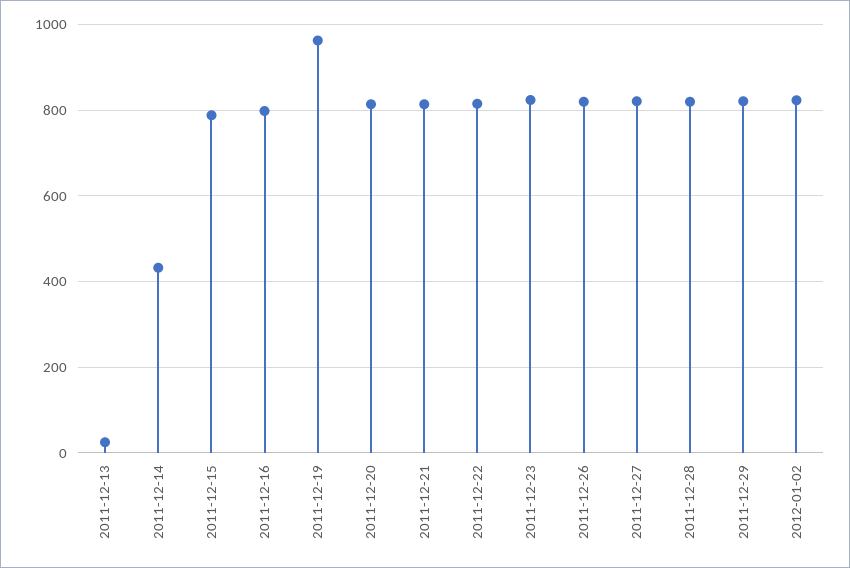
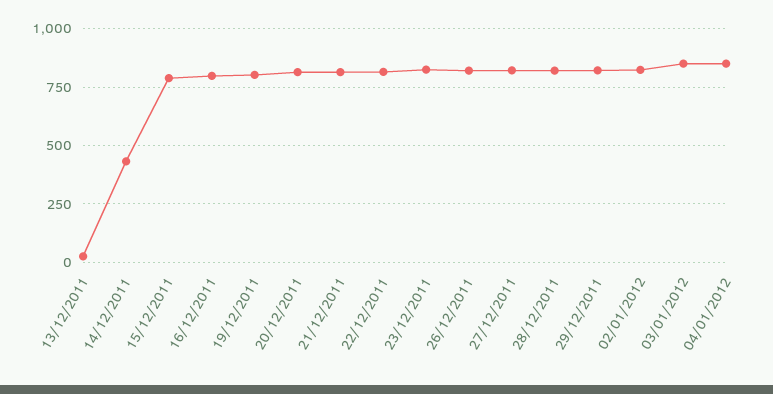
2011-12-19: 960 -> 800
03/01/2012: none -> 850
04/01/2012: none -> 850

